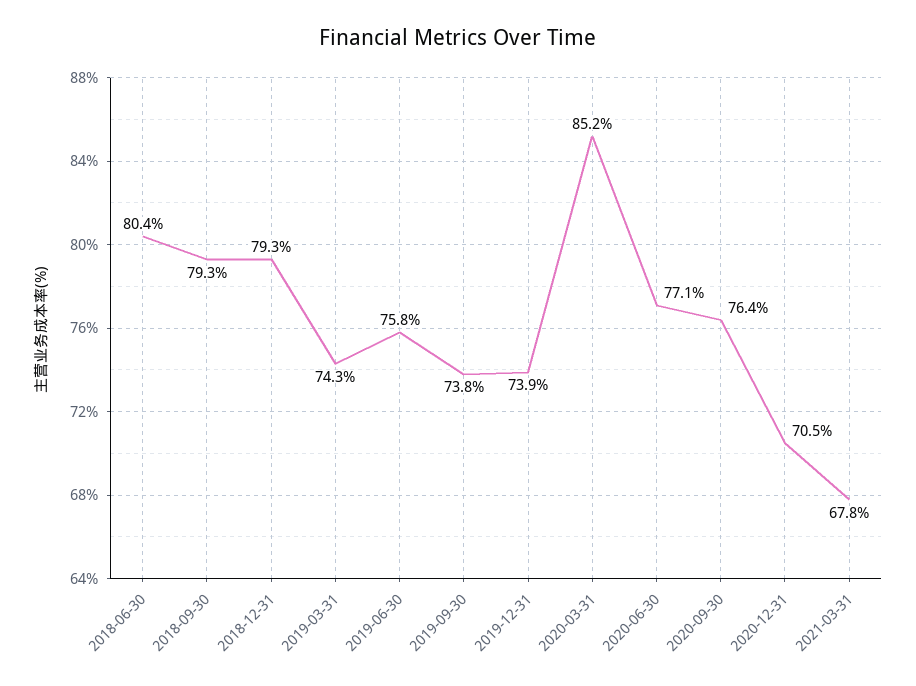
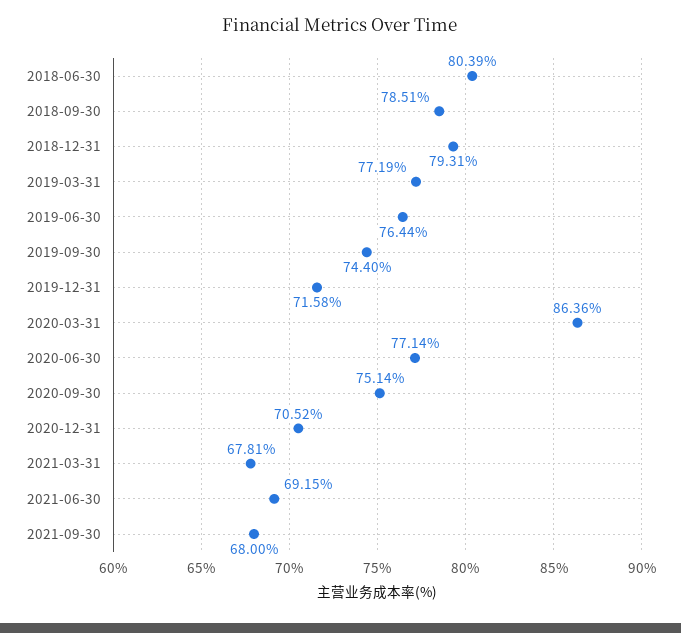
2018-09-30: 79.3 -> 78.51
2019-03-31: 74.3 -> 77.19
2019-06-30: 75.8 -> 76.44
2019-09-30: 73.8 -> 74.4
2019-12-31: 73.9 -> 71.58
2020-03-31: 85.2 -> 86.36
2020-09-30: 76.4 -> 75.14
2021-06-30: none -> 69.15
2021-09-30: none -> 68

